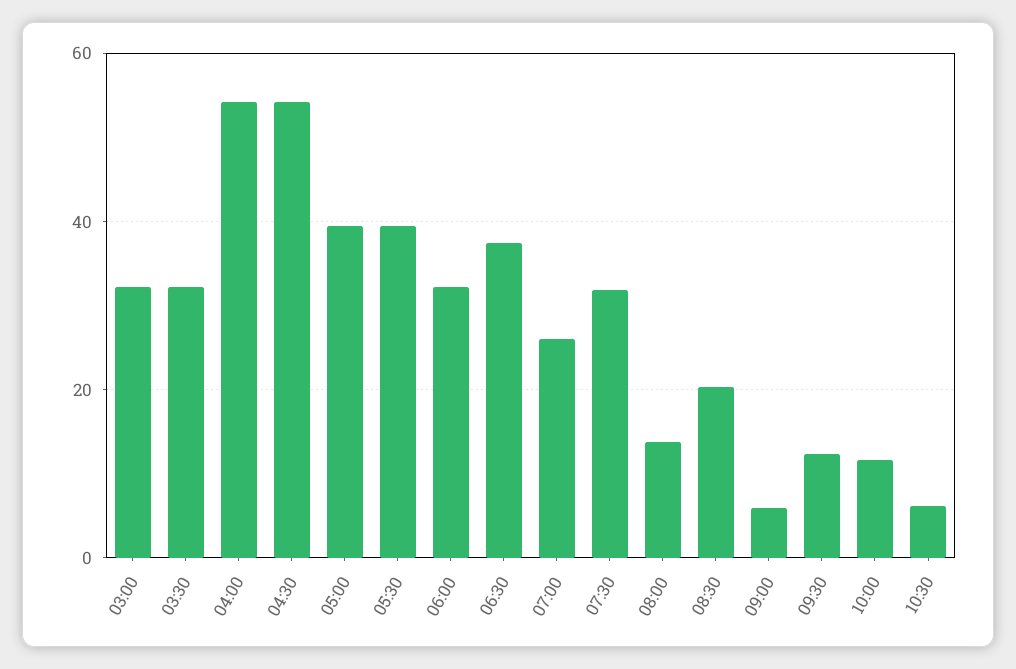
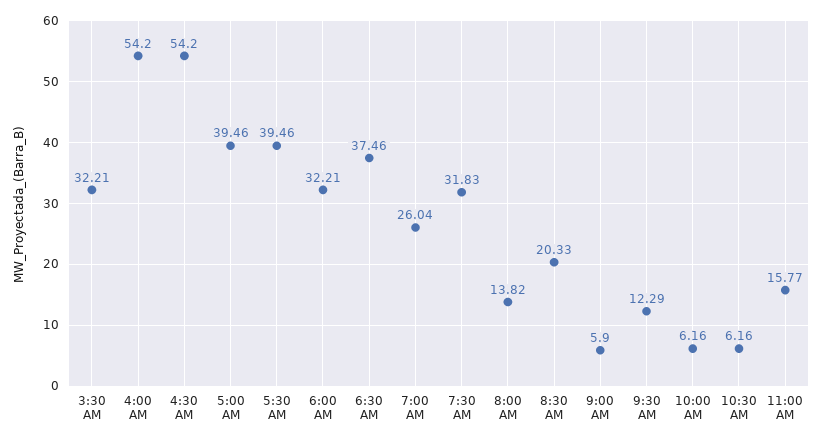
03:00: 32 -> none
10:00: 12 -> 6.16
11:00 AM: none -> 15.77

